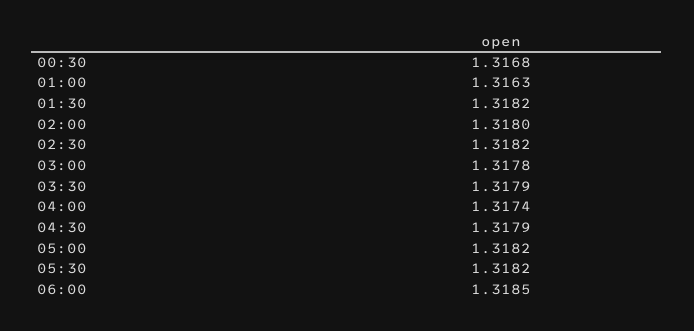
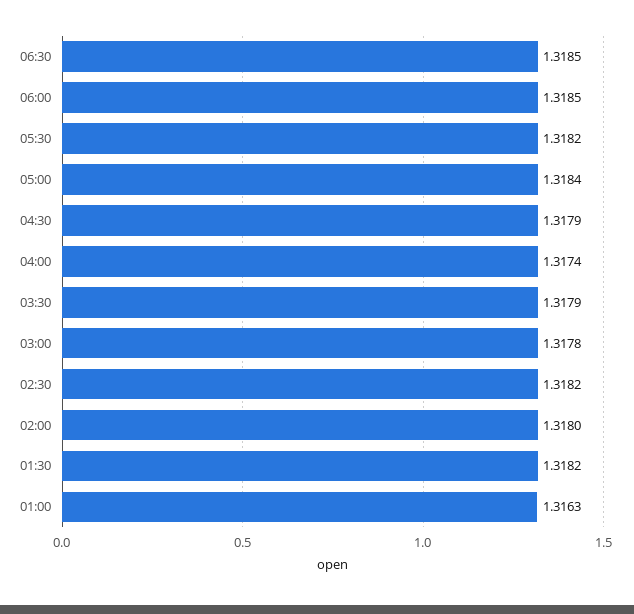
00:30: 1.3168 -> none
05:00: 1.3182 -> 1.3184
06:30: none -> 1.3185

